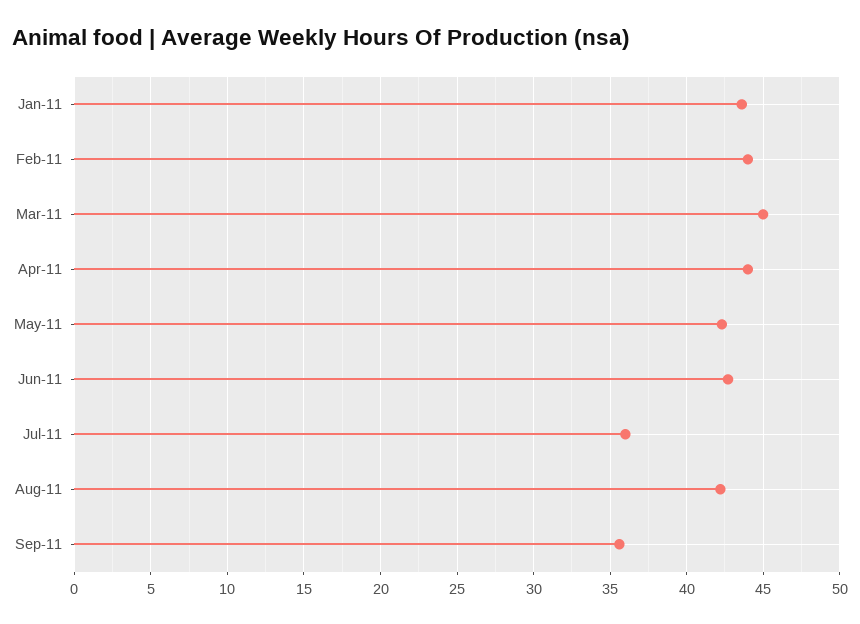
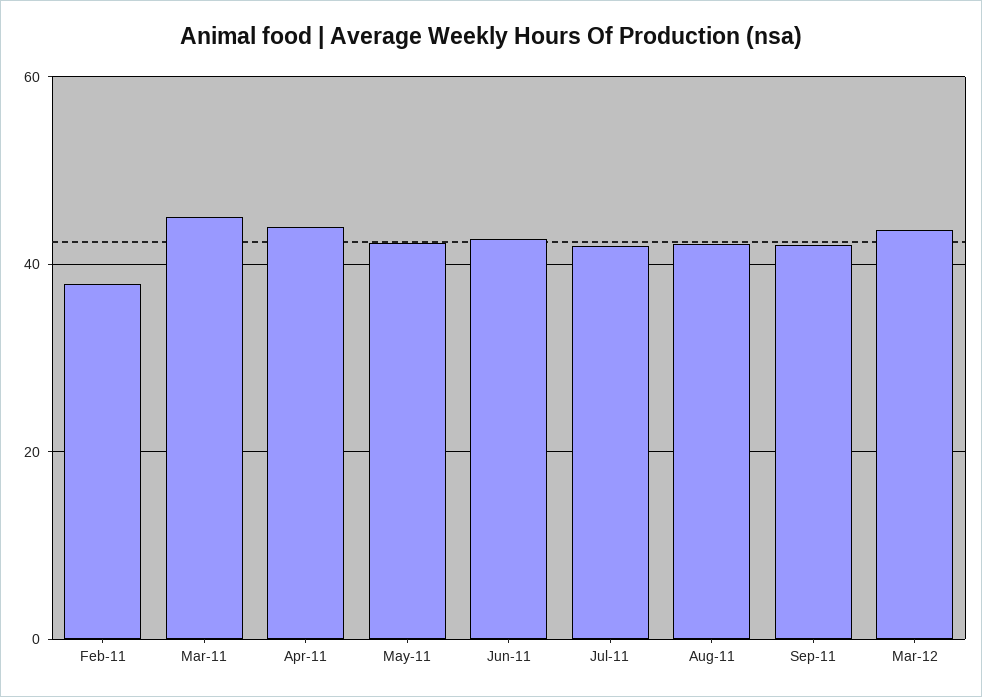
Jan-11: 43.5 -> none
Feb-11: 44 -> 38
Jul-11: 36 -> 42
Sep-11: 35.5 -> 42
Mar-12: none -> 44

